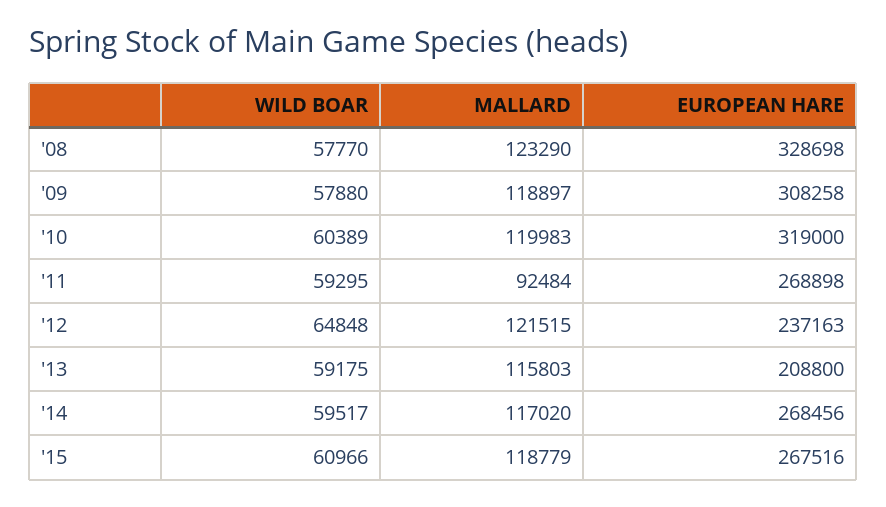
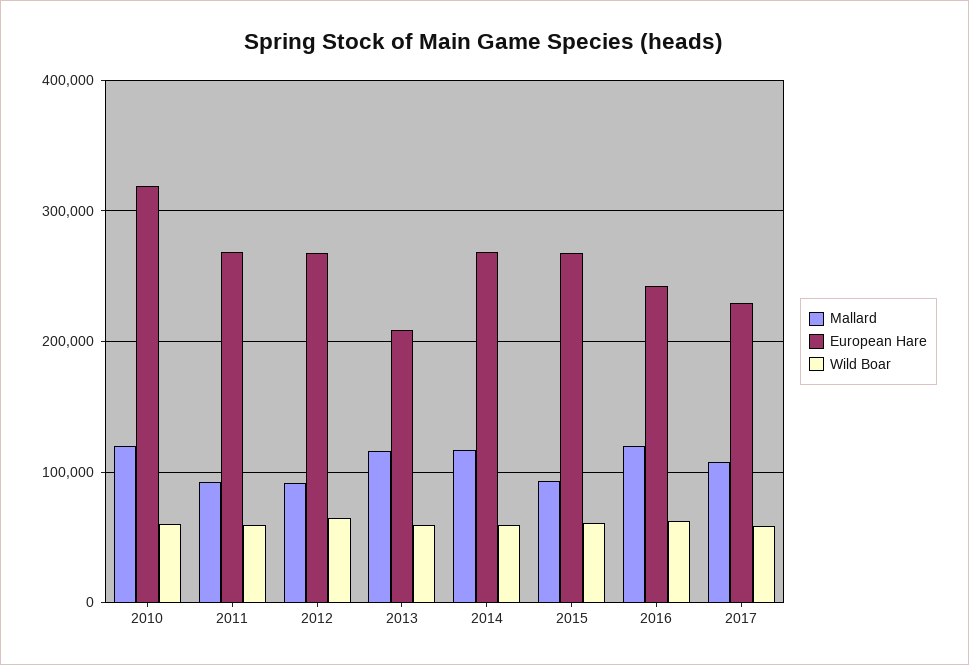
WILD BOAR, '08: 57770 -> none
MALLARD, '08: 123290 -> none
EUROPEAN HARE, '08: 328698 -> none
WILD BOAR, '09: 57880 -> none
MALLARD, '09: 118897 -> none
EUROPEAN HARE, '09: 308258 -> none
MALLARD, '12: 121515 -> 90000
EUROPEAN HARE, '12: 237163 -> 270000
MALLARD, '15: 118779 -> 90000
MALLARD, 2016: none -> 120000
EUROPEAN HARE, 2016: none -> 240000
WILD BOAR, 2016: none -> 60000
MALLARD, 2017: none -> 110000
EUROPEAN HARE, 2017: none -> 230000
WILD BOAR, 2017: none -> 60000

